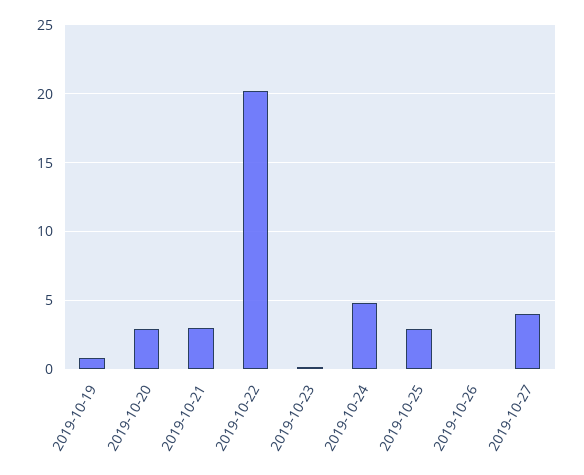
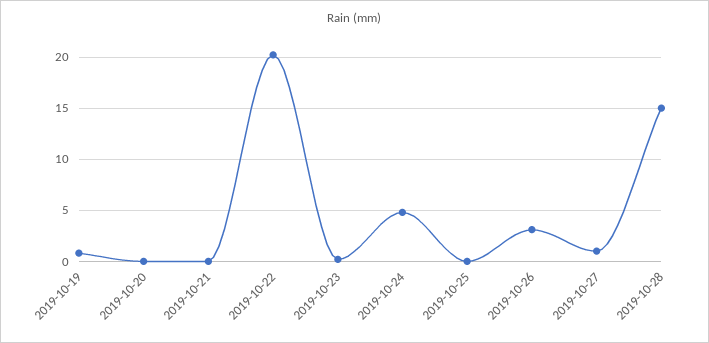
2019-10-20: 3 -> 0
2019-10-21: 3 -> 0
2019-10-25: 3 -> 0
2019-10-26: 0 -> 3
2019-10-27: 4 -> 1
2019-10-28: none -> 15

